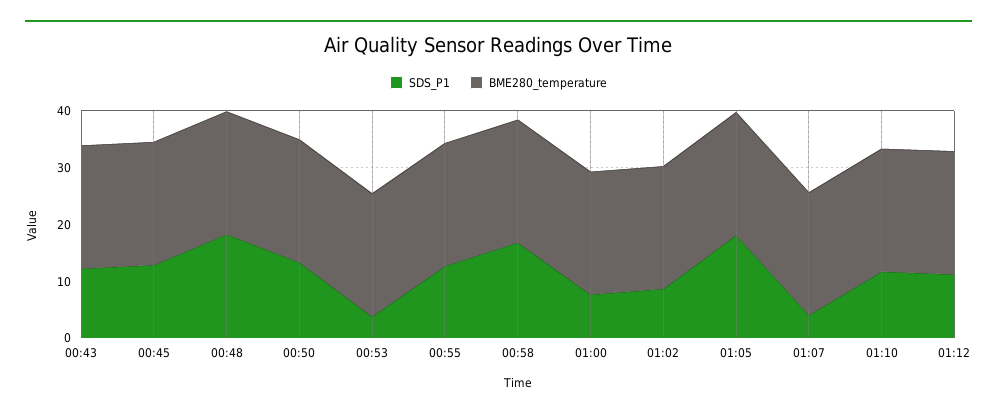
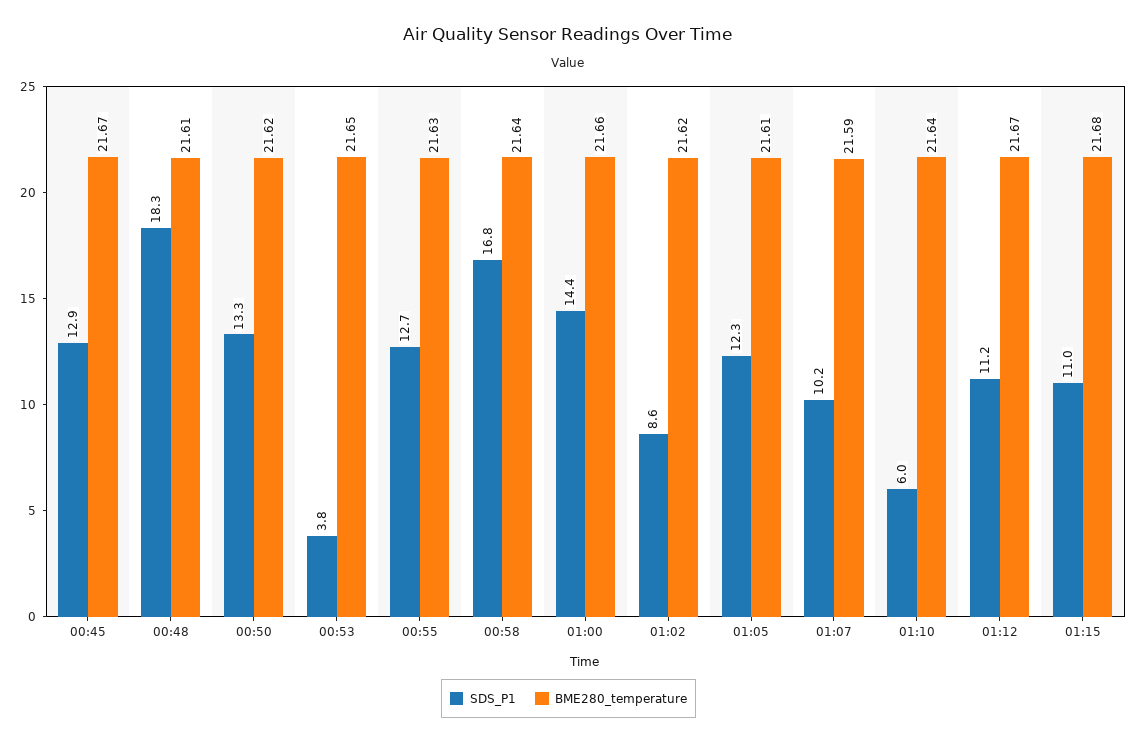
SDS_P1, 00:43: 12 -> none
BME280_temperature, 00:43: 22 -> none
SDS_P1, 01:00: 8 -> 14.4
SDS_P1, 01:05: 18 -> 12.3
SDS_P1, 01:07: 4 -> 10.2
SDS_P1, 01:10: 12 -> 6
SDS_P1, 01:15: none -> 11
BME280_temperature, 01:15: none -> 21.68

